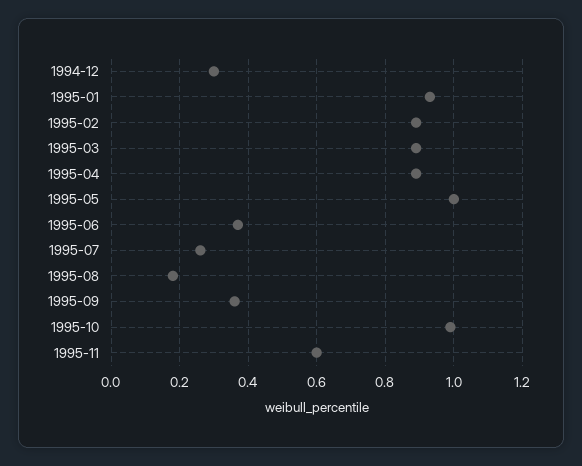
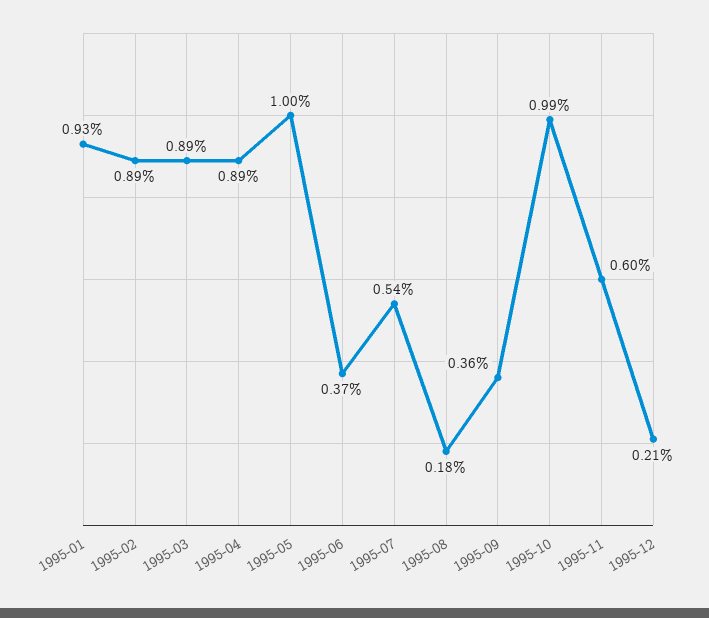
1994-12: 0.3 -> none
1995-07: 0.25 -> 0.54
1995-12: none -> 0.21

